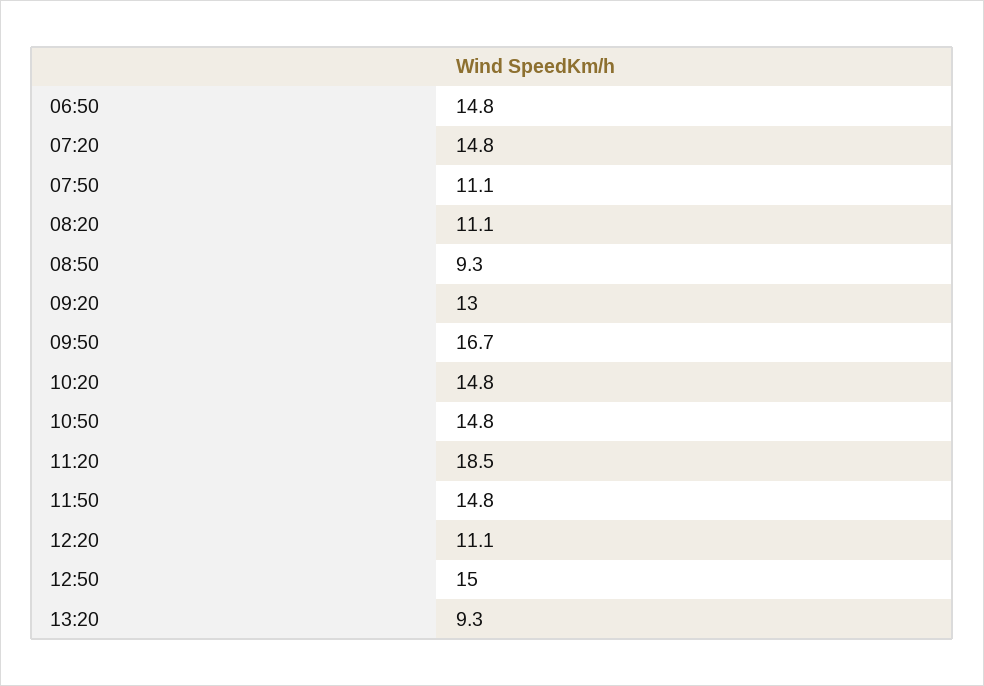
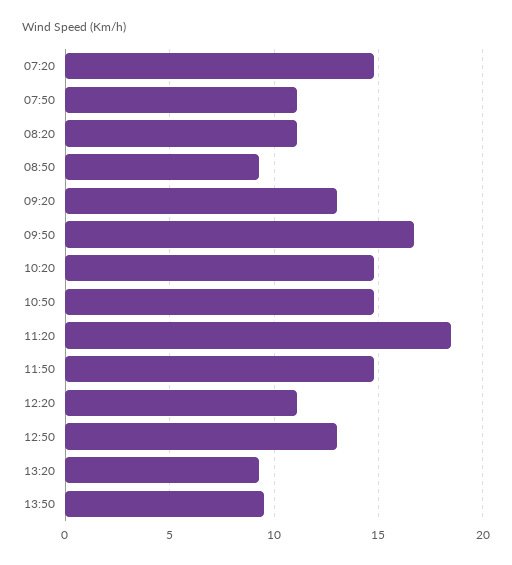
06:50: 14.8 -> none
12:50: 15 -> 13
13:50: none -> 9.5

